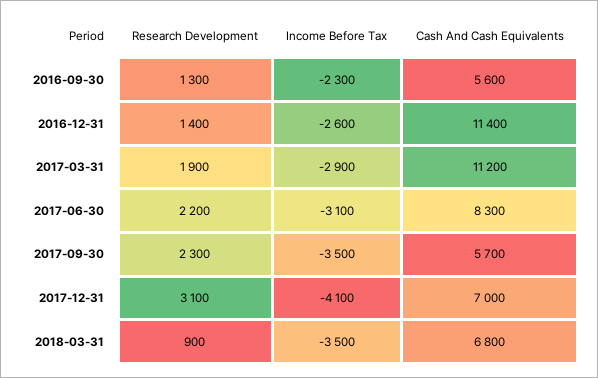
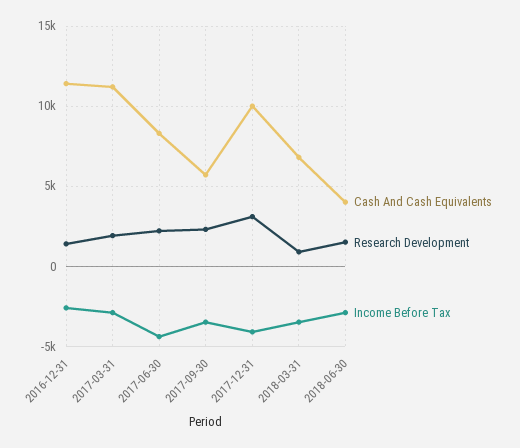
Research Development, 2016-09-30: 1300 -> none
Income Before Tax, 2016-09-30: -2300 -> none
Cash And Cash Equivalents, 2016-09-30: 5600 -> none
Income Before Tax, 2017-06-30: -3100 -> -4500
Cash And Cash Equivalents, 2017-12-31: 7000 -> 10000
Cash And Cash Equivalents, 2018-06-30: none -> 4000
Research Development, 2018-06-30: none -> 1500
Income Before Tax, 2018-06-30: none -> -3000

